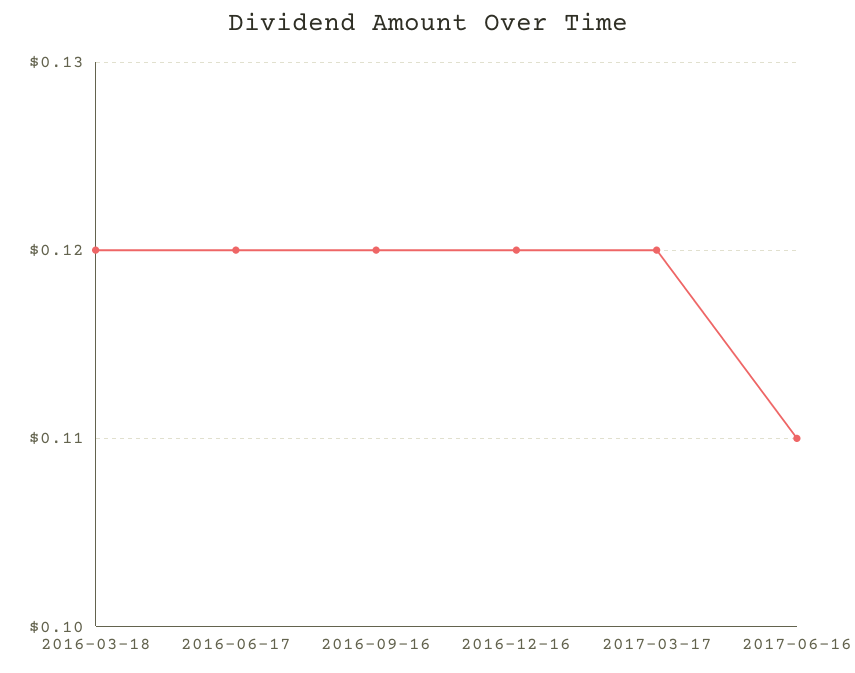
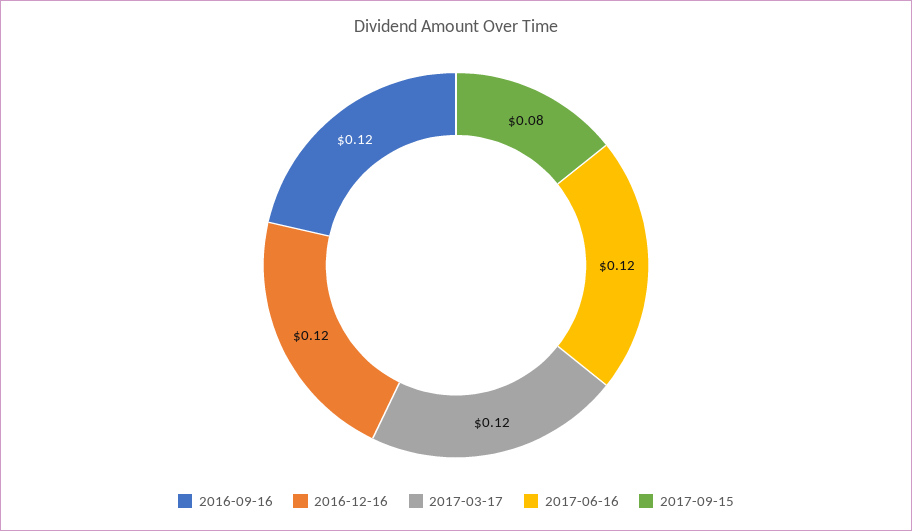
2016-03-18: 0.12 -> none
2016-06-17: 0.12 -> none
2017-06-16: 0.11 -> 0.12
2017-09-15: none -> 0.08

